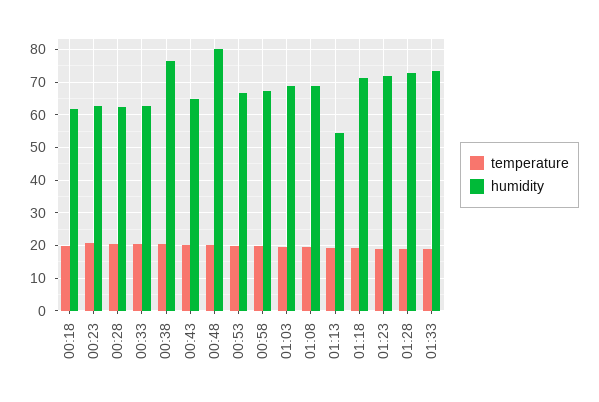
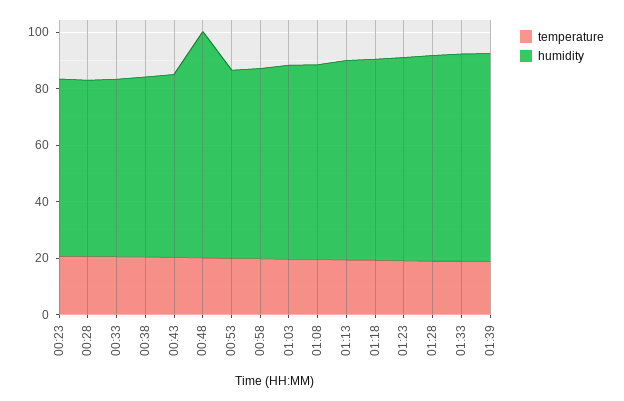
temperature, 00:18: 20 -> none
humidity, 00:18: 62 -> none
humidity, 00:38: 76 -> 65
humidity, 01:13: 54 -> 70
temperature, 01:39: none -> 20
humidity, 01:39: none -> 75

